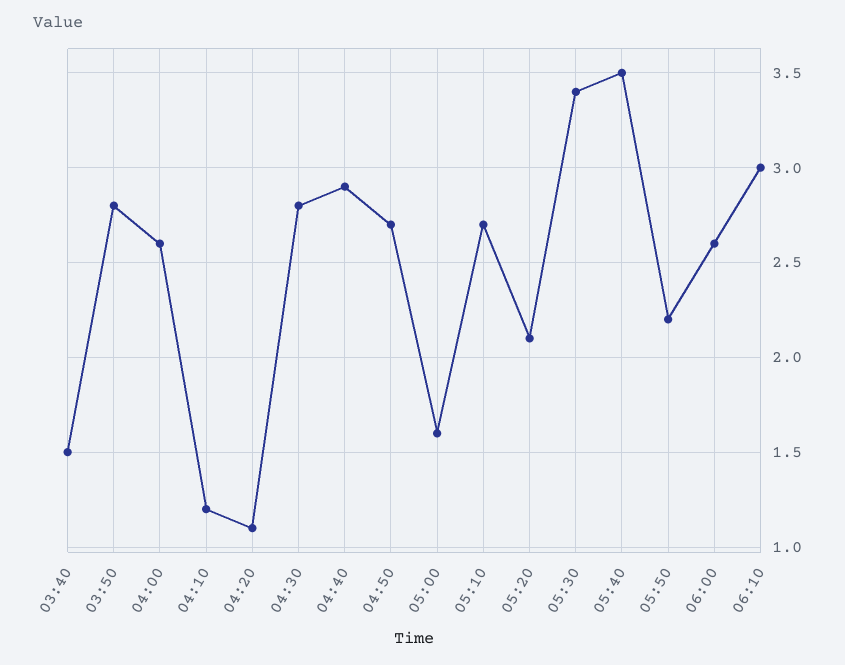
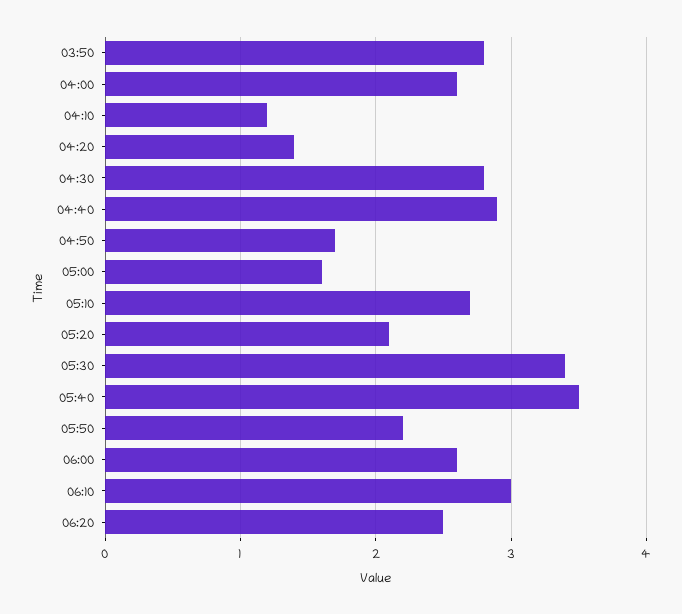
03:40: 1.5 -> none
04:20: 1.1 -> 1.4
04:50: 2.7 -> 1.7
06:20: none -> 2.5

